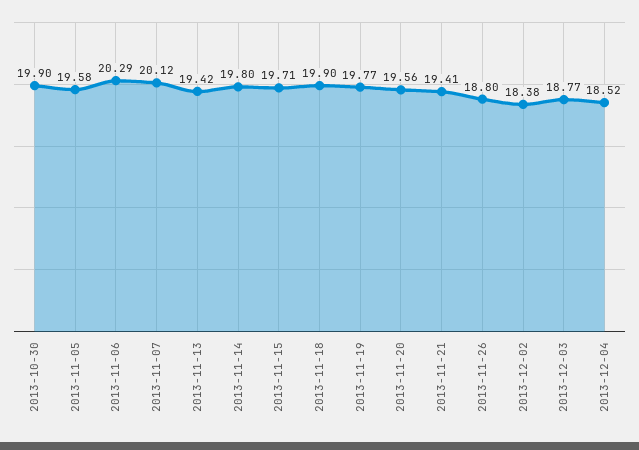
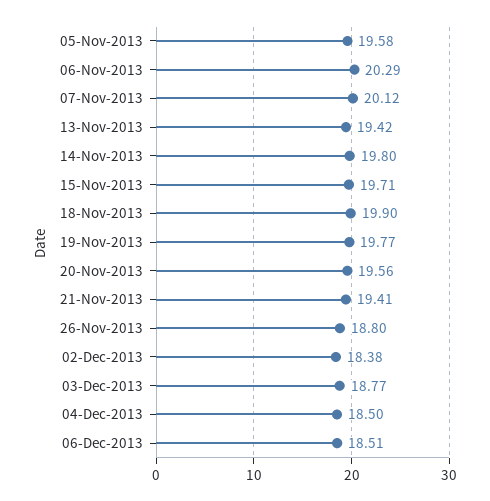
2013-10-30: 19.9 -> none
2013-12-04: 18.52 -> 18.5
06-Dec-2013: none -> 18.51

